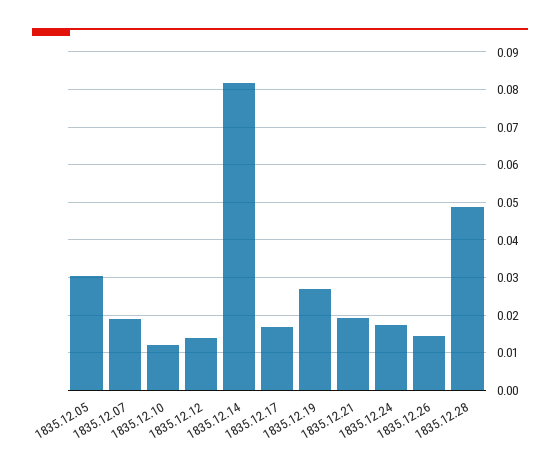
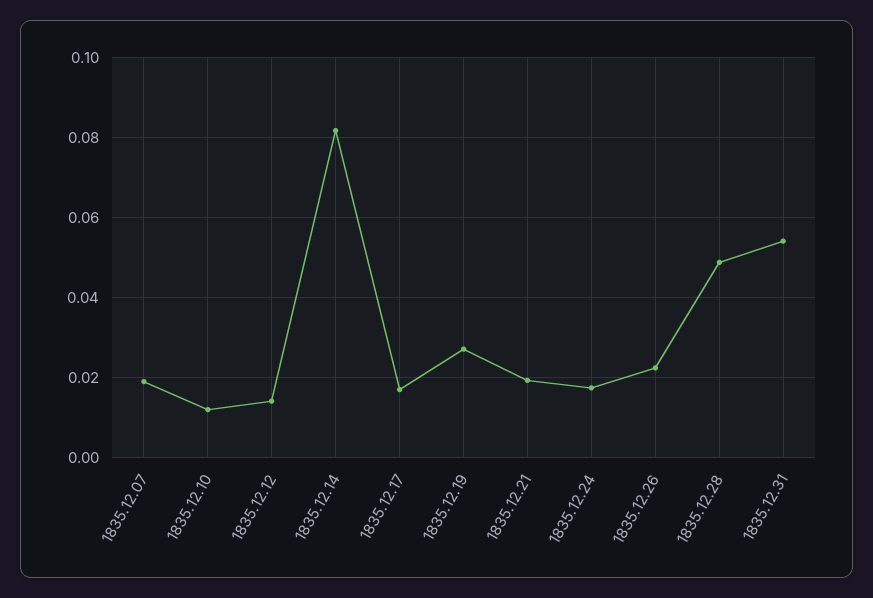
1835.12.05: 0.03 -> none
1835.12.26: 0.014 -> 0.022
1835.12.31: none -> 0.054

